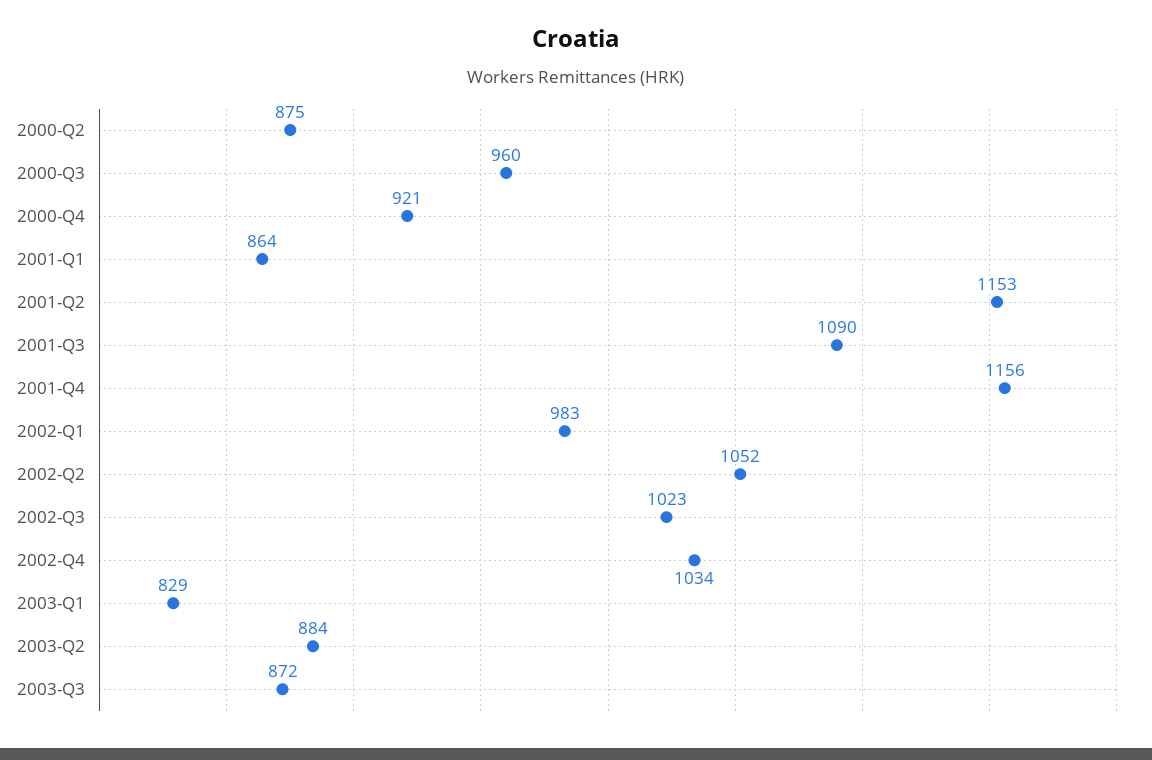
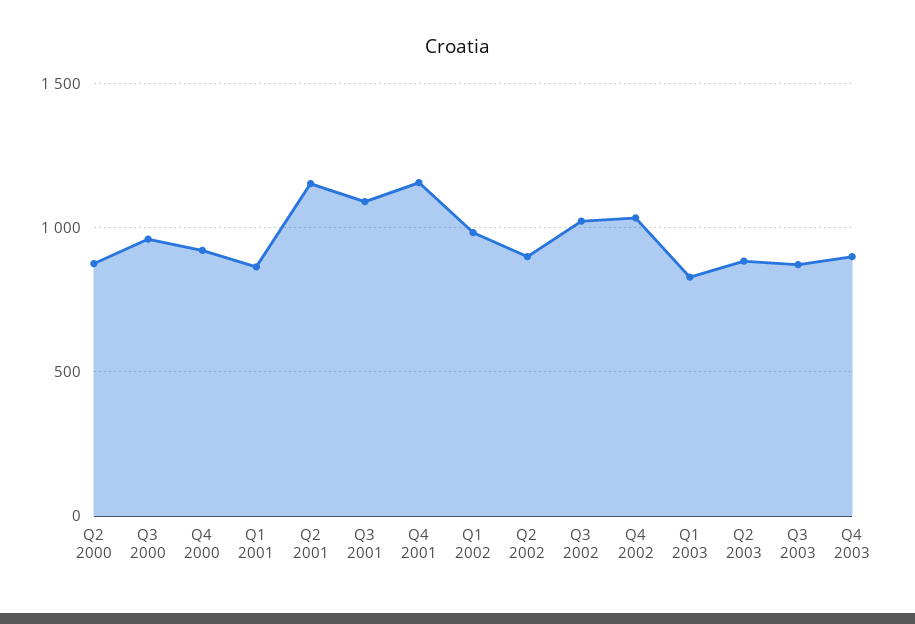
2002-Q2: 1052 -> 900
Q4 2003: none -> 900

